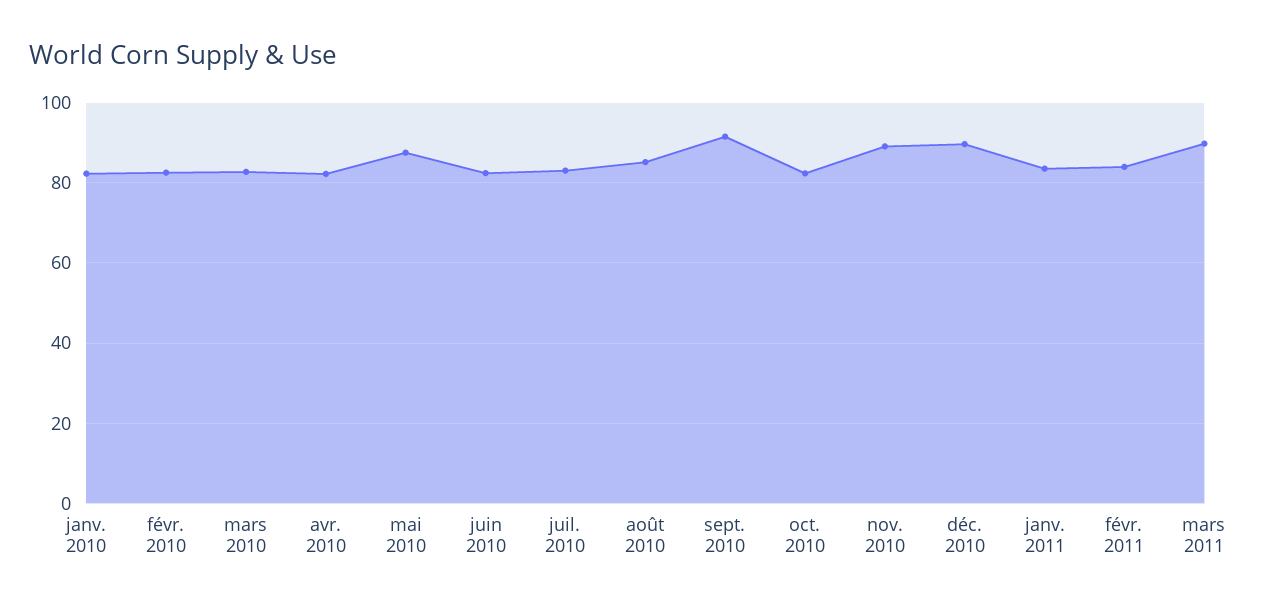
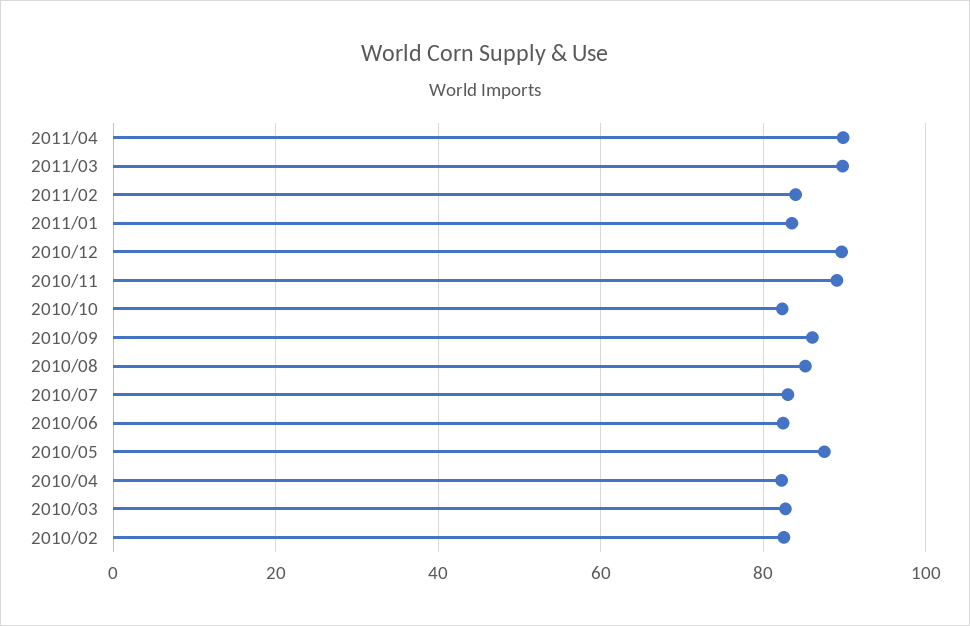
janv. 2010: 82 -> none
sept. 2010: 92 -> 86
2011/04: none -> 90

